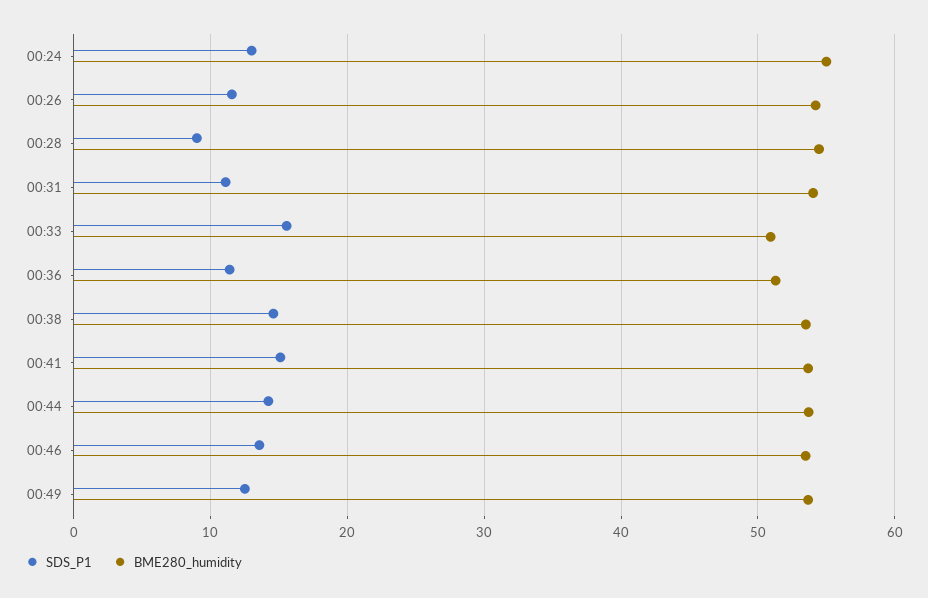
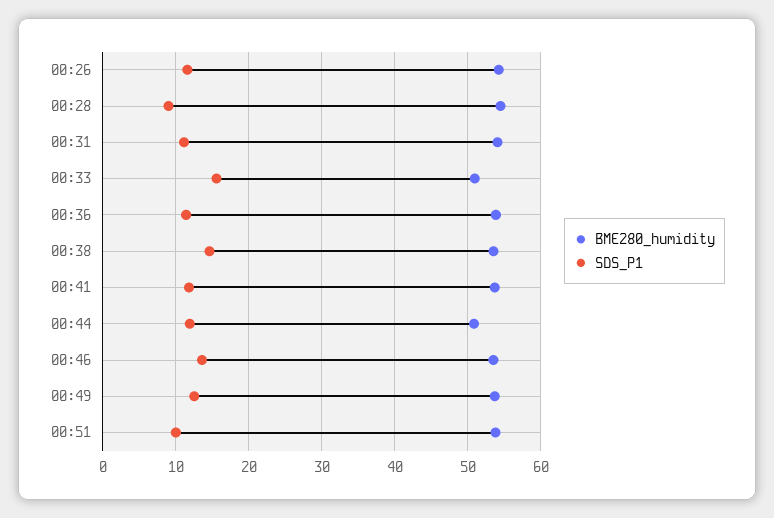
SDS_P1, 00:24: 13 -> none
BME280_humidity, 00:24: 55 -> none
BME280_humidity, 00:36: 51 -> 54
SDS_P1, 00:41: 15 -> 12
SDS_P1, 00:44: 14 -> 12
BME280_humidity, 00:44: 54 -> 51
BME280_humidity, 00:51: none -> 54
SDS_P1, 00:51: none -> 10

